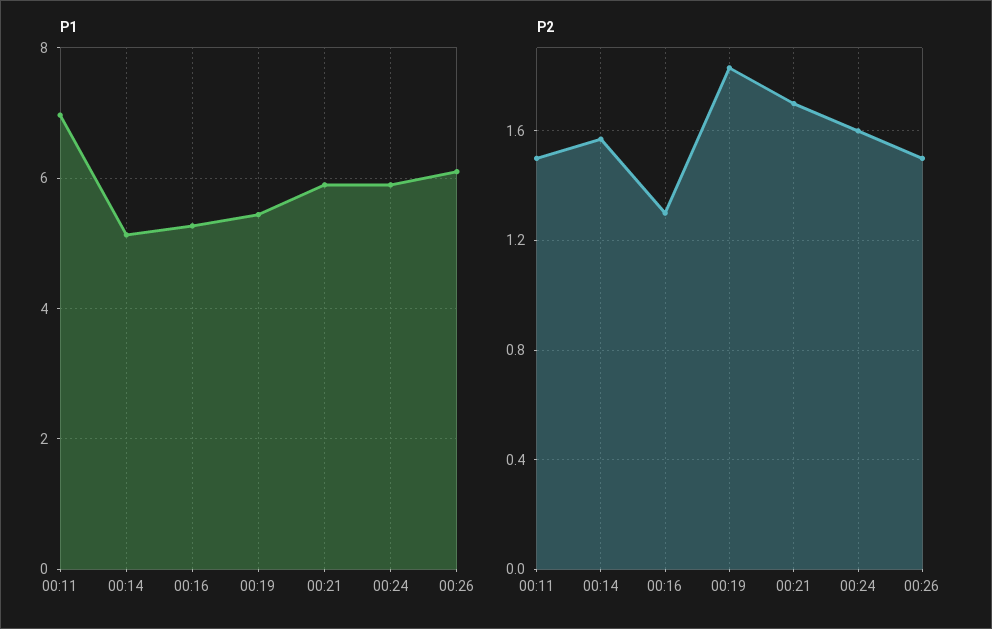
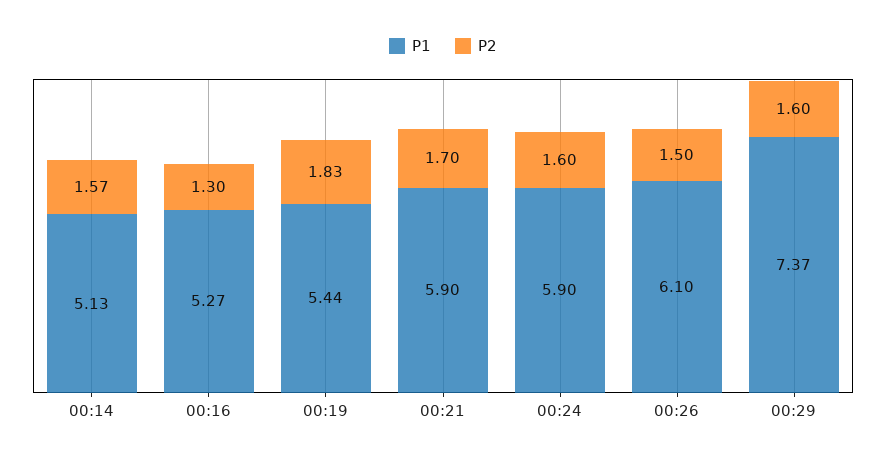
P1, 00:11: 7 -> none
P2, 00:11: 1.5 -> none
P1, 00:29: none -> 7.37
P2, 00:29: none -> 1.6

